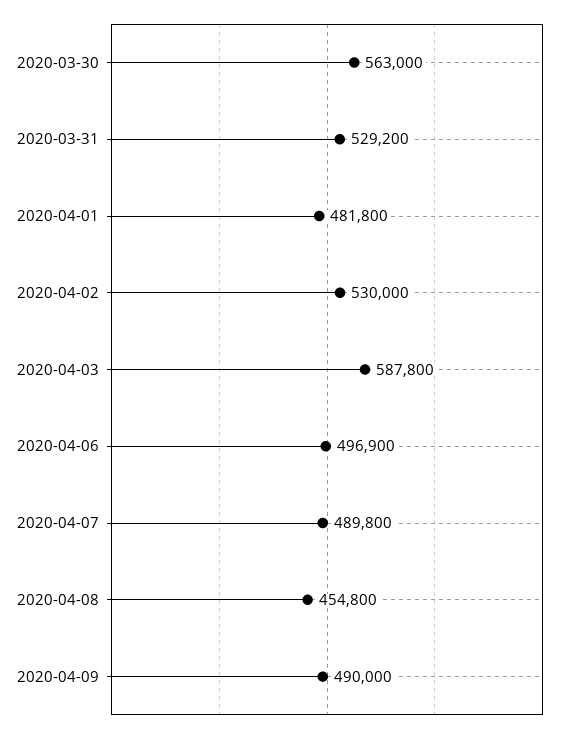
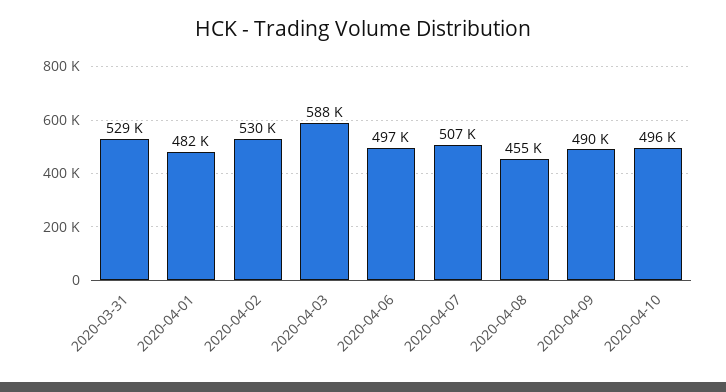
2020-03-30: 563000 -> none
2020-04-07: 489800 -> 507000
2020-04-10: none -> 496000

